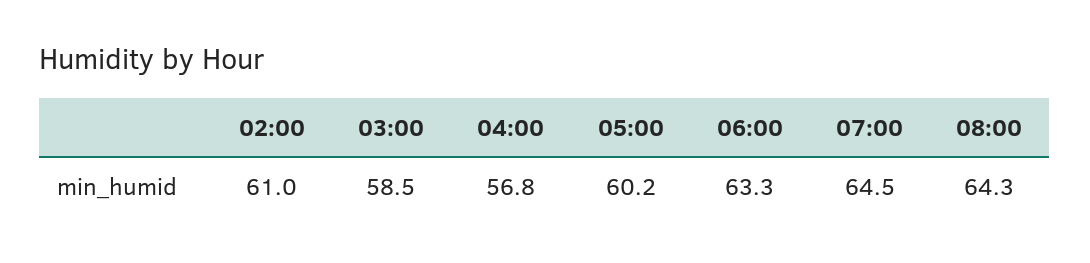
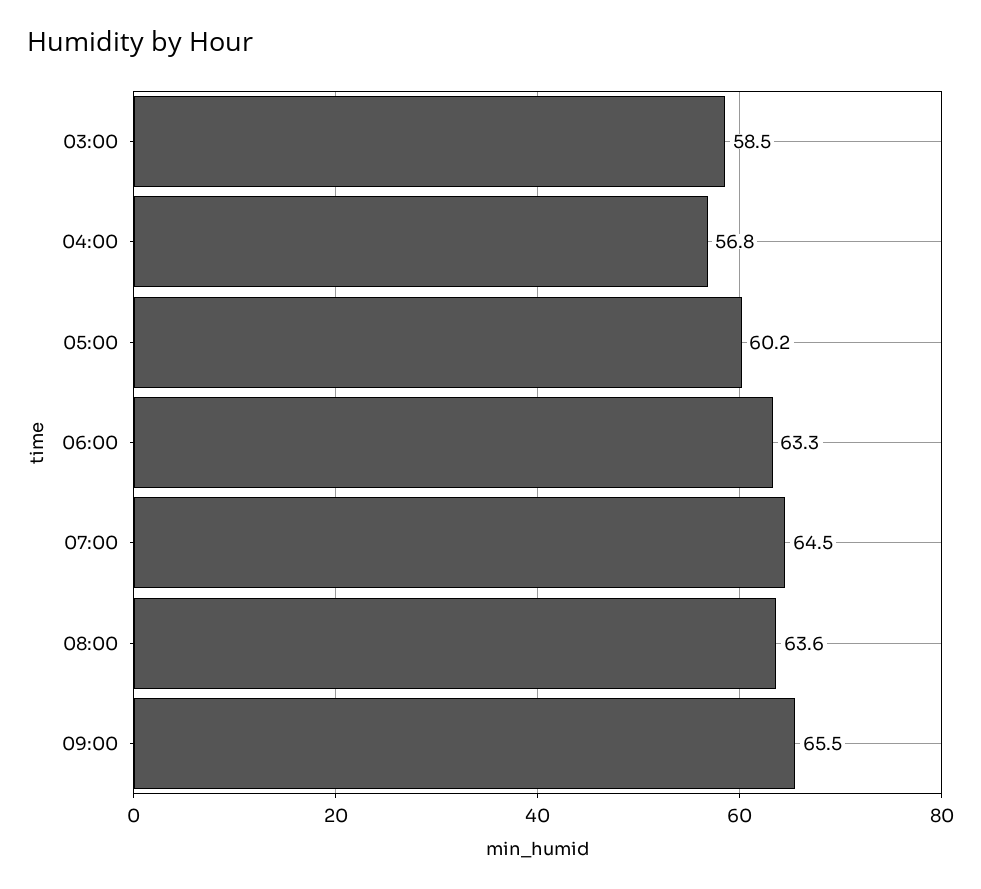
02:00: 61 -> none
08:00: 64.3 -> 63.6
09:00: none -> 65.5

